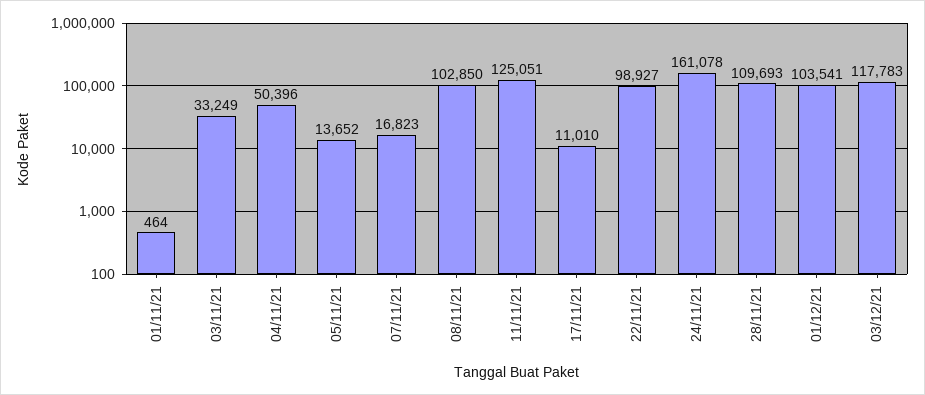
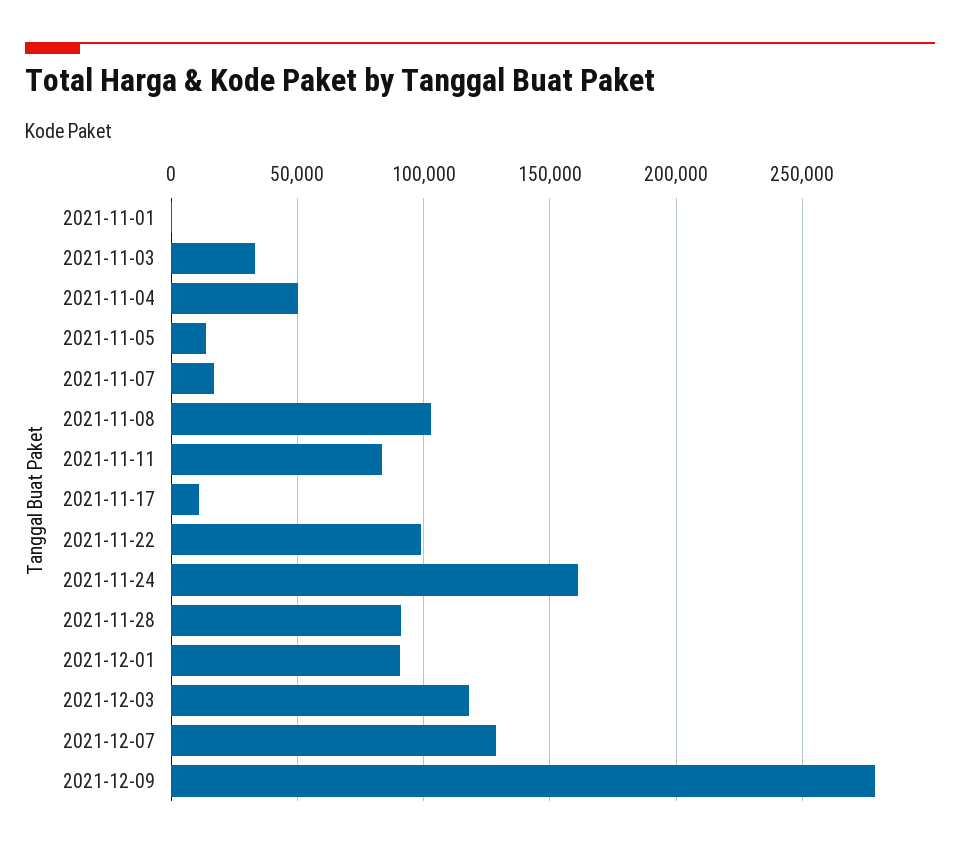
11/11/21: 125051 -> 85000
28/11/21: 109693 -> 90000
01/12/21: 103541 -> 90000
2021-12-07: none -> 130000
2021-12-09: none -> 280000

